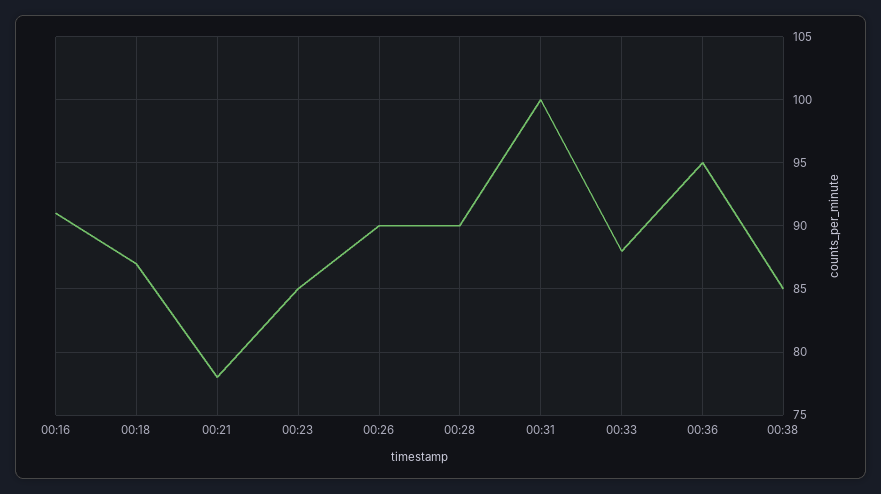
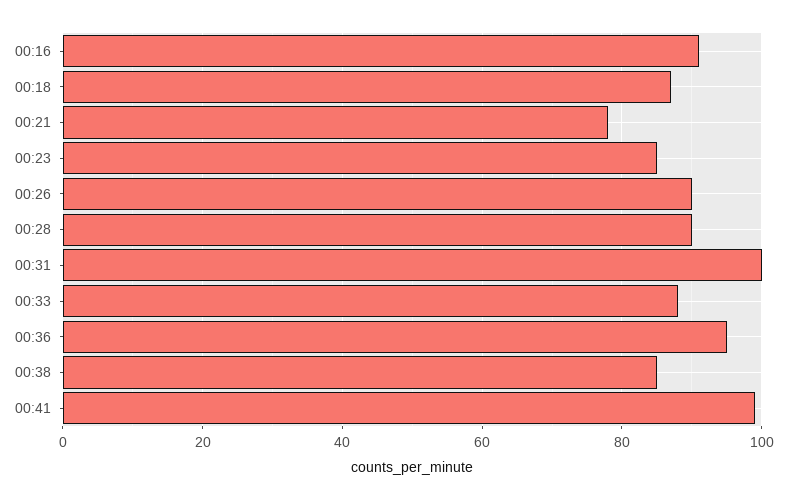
00:41: none -> 100

